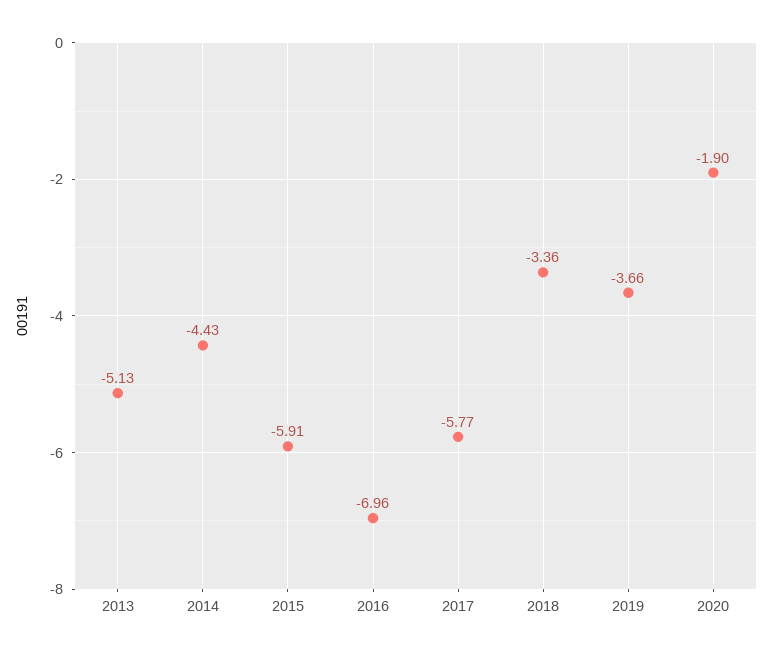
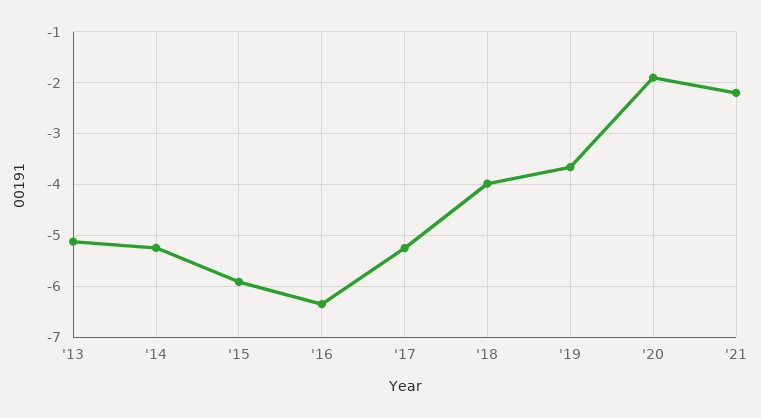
2014: -4.43 -> -5.2
2016: -6.96 -> -6.4
2017: -5.77 -> -5.2
2018: -3.36 -> -4
'21: none -> -2.2

